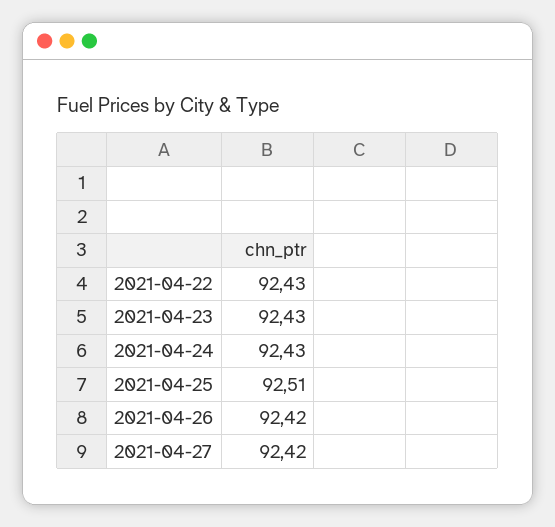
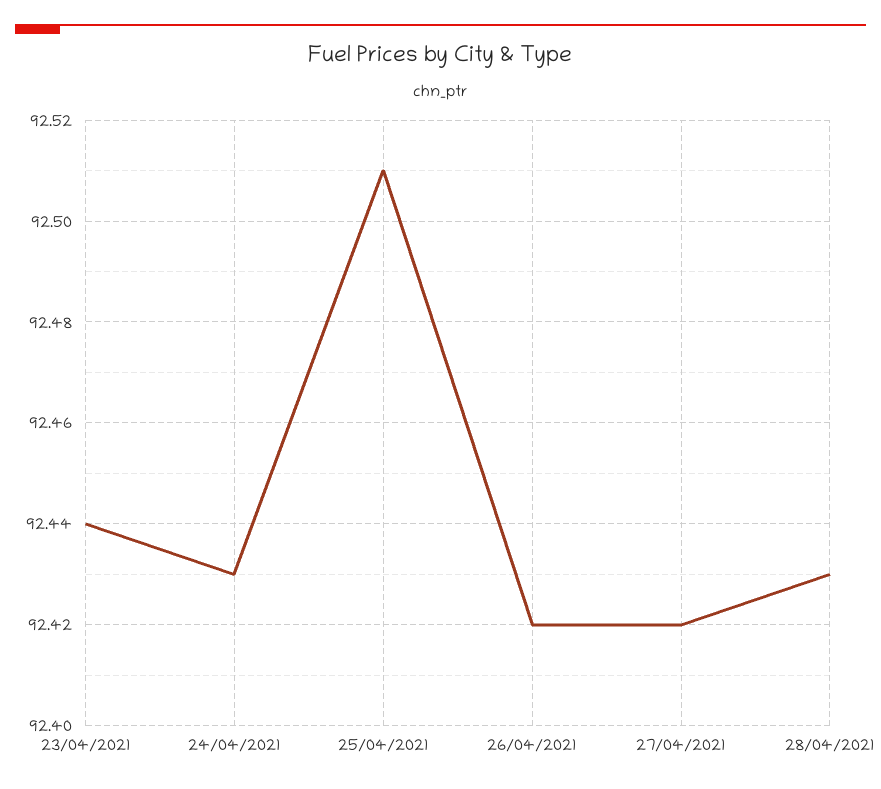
2021-04-22: 92.43 -> none
2021-04-23: 92.43 -> 92.44
28/04/2021: none -> 92.43

